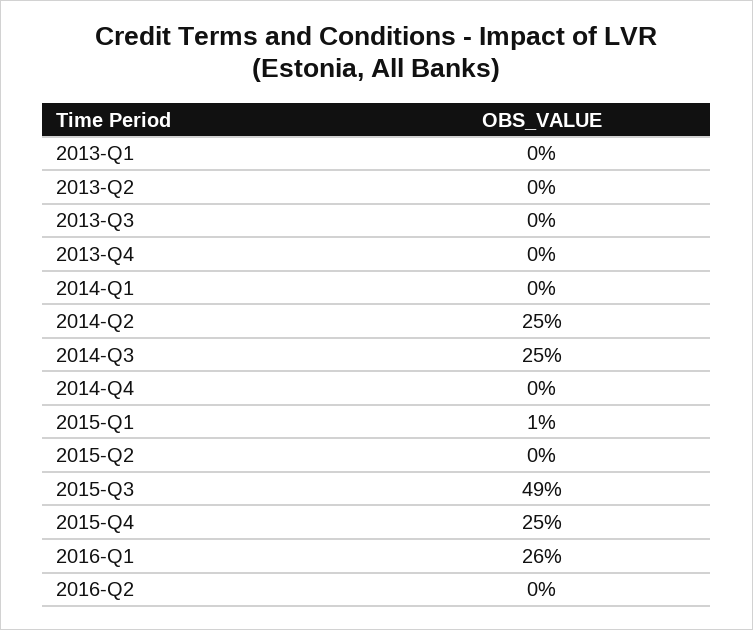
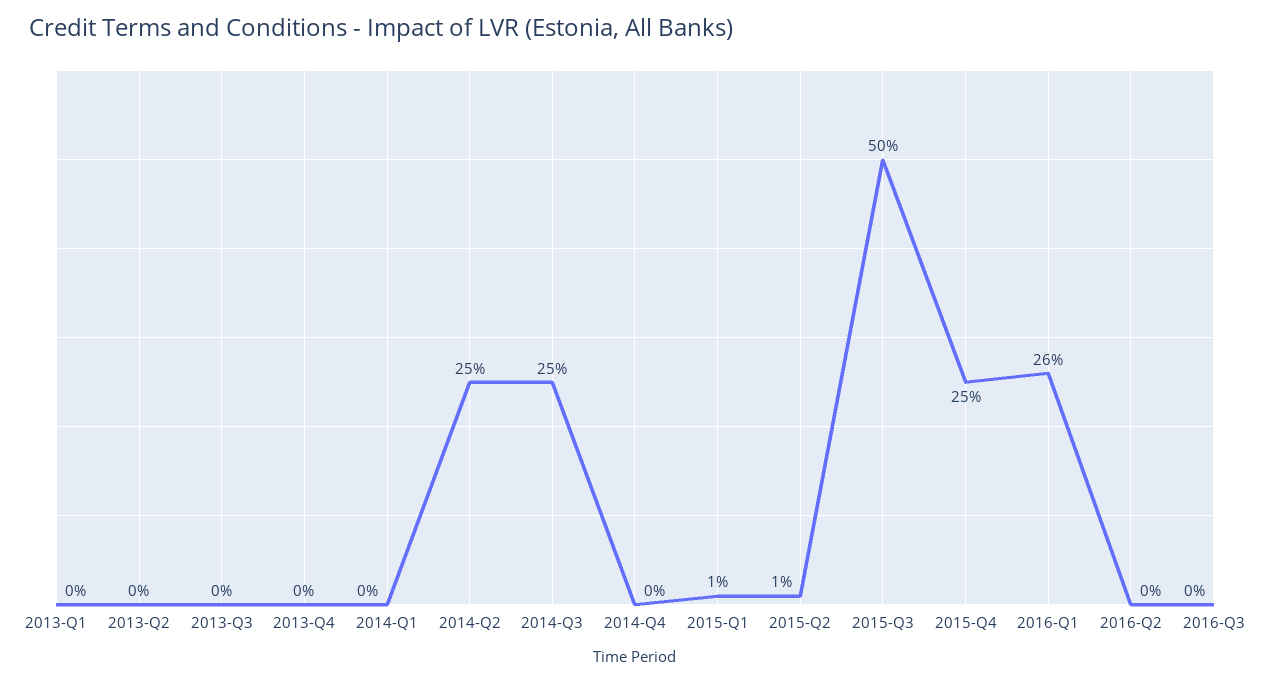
2015-Q2: 0 -> 1
2015-Q3: 49 -> 50
2016-Q3: none -> 0

